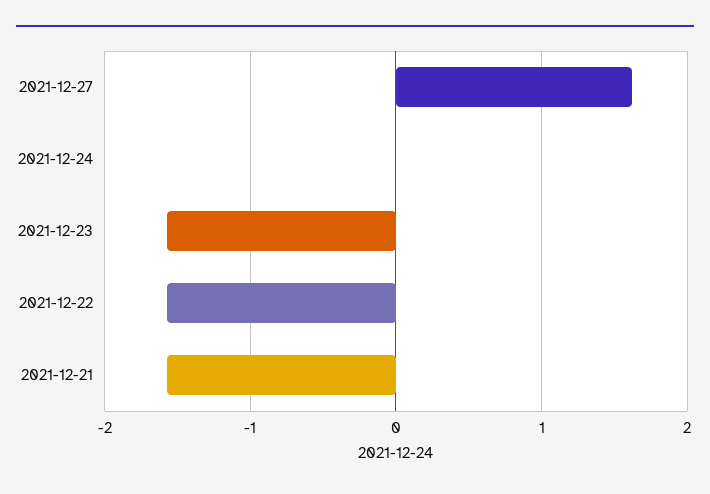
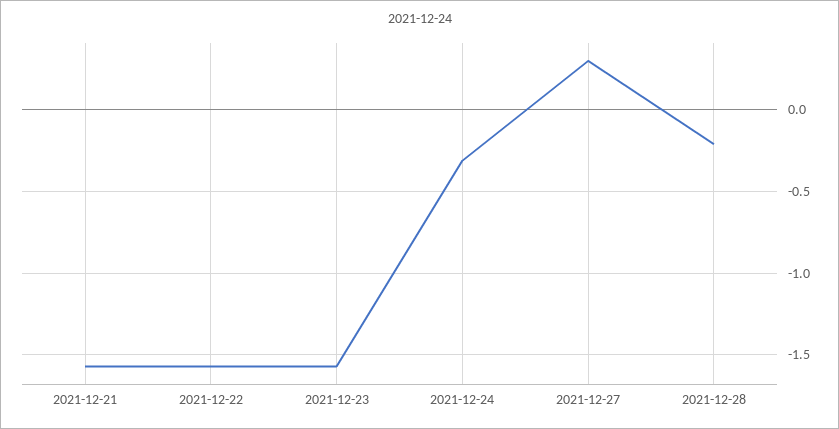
2021-12-27: 1.6 -> 0.3
2021-12-24: 0 -> -0.3
2021-12-28: none -> -0.2

